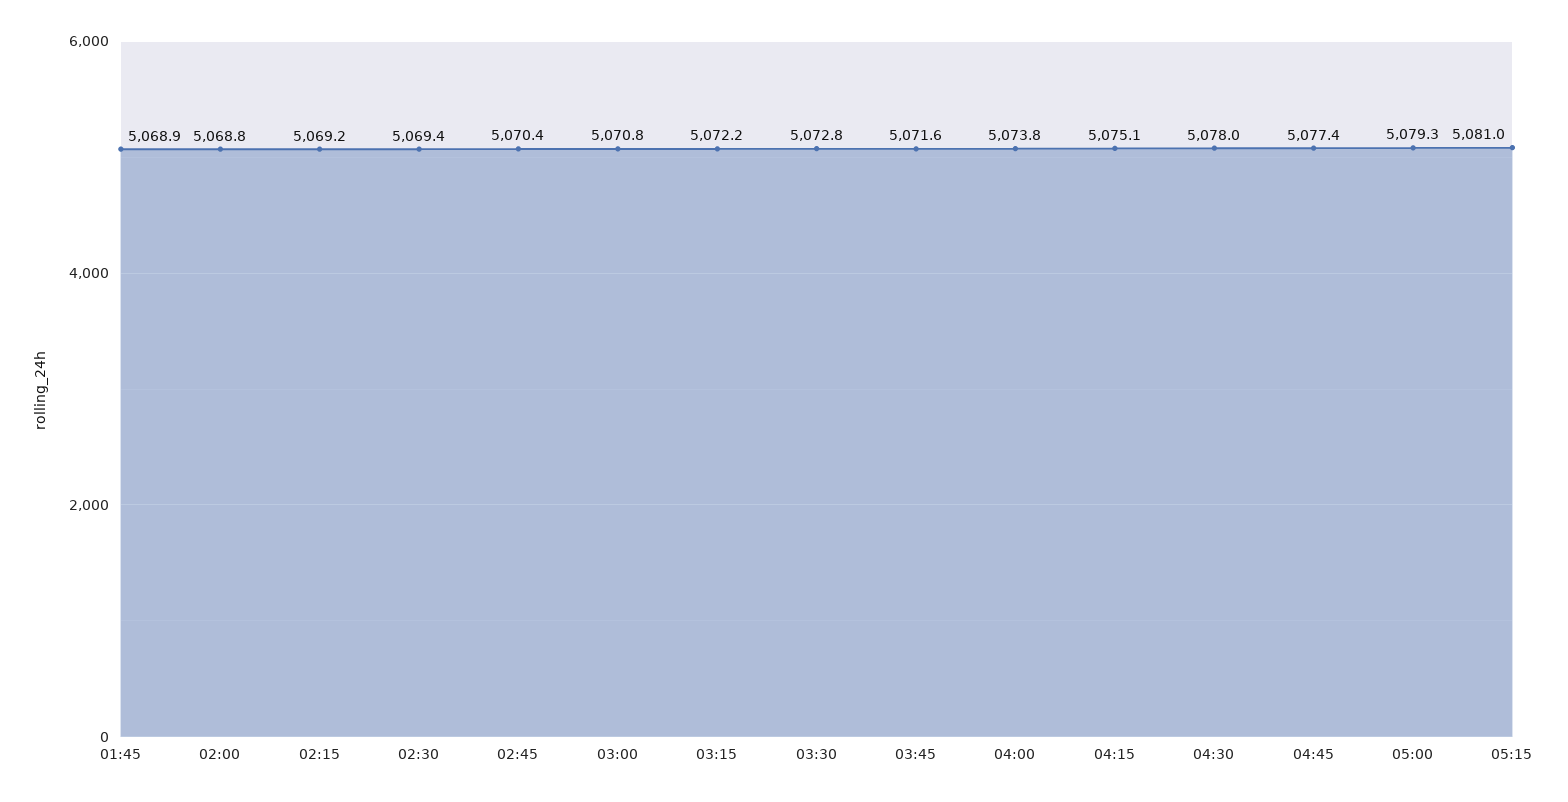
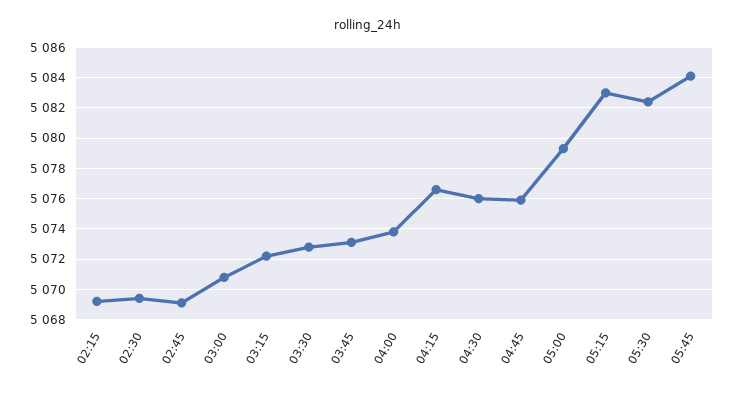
01:45: 5068.9 -> none
02:00: 5068.8 -> none
02:45: 5070.4 -> 5069
03:45: 5071.6 -> 5073
04:15: 5075.1 -> 5076.5
04:30: 5078 -> 5076
04:45: 5077.4 -> 5076
05:15: 5081 -> 5083
05:30: none -> 5082.5
05:45: none -> 5084

